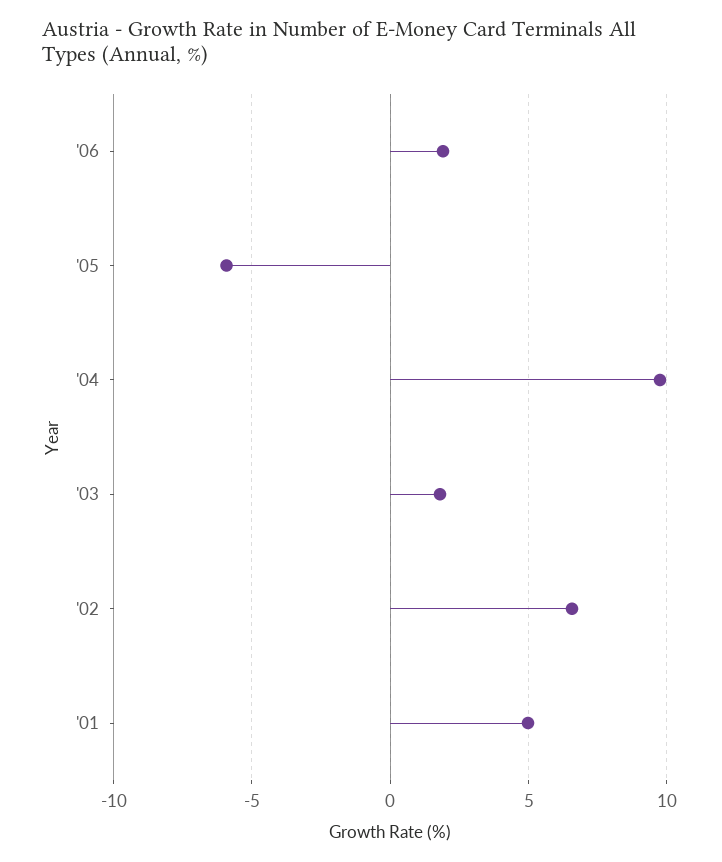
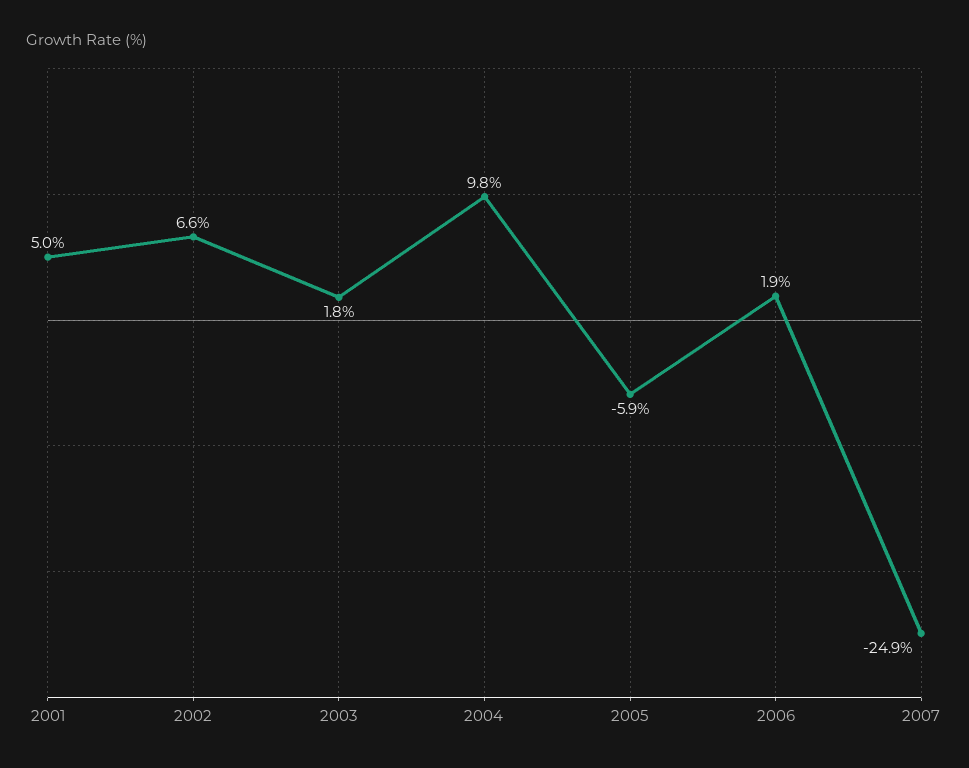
2007: none -> -24.9

